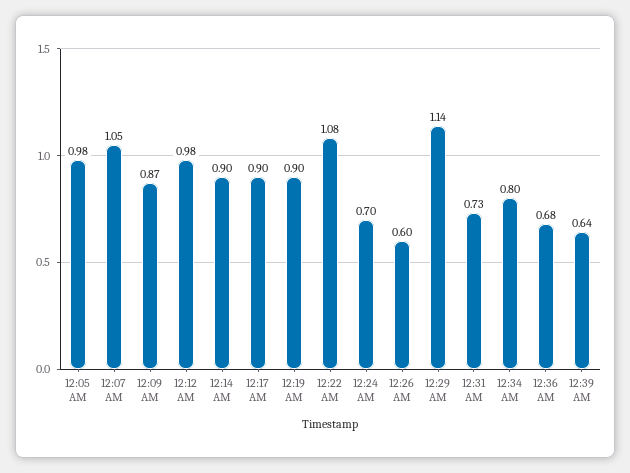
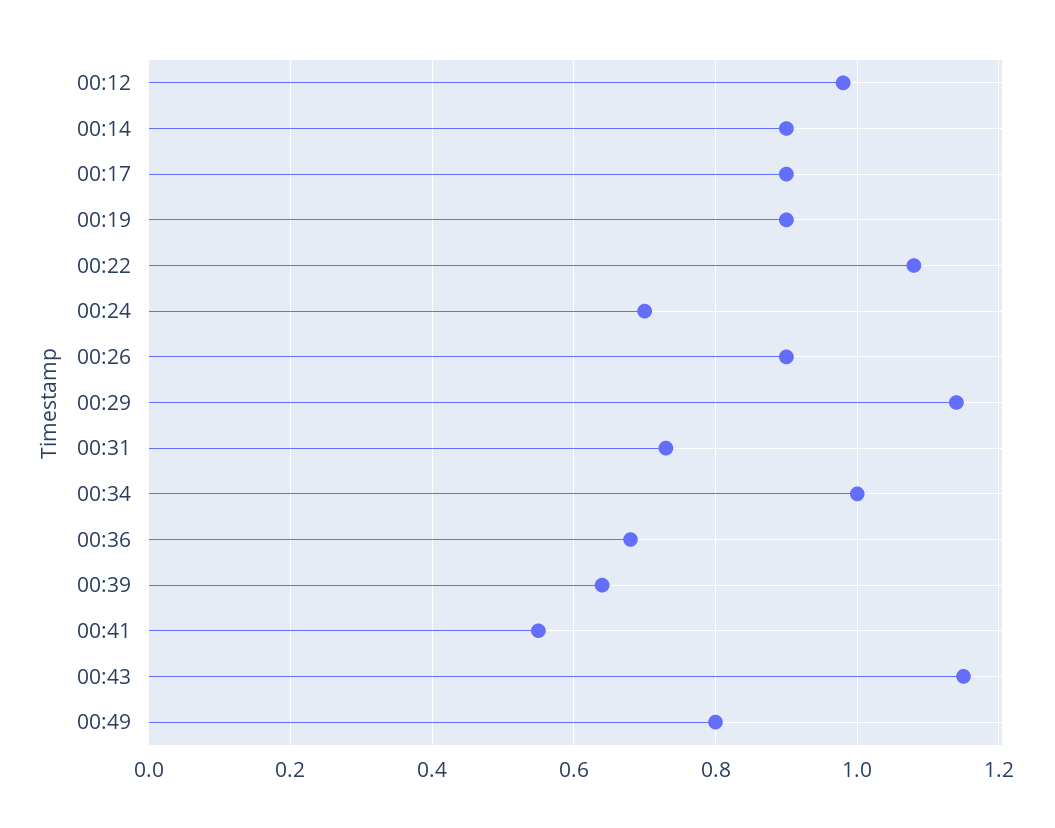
12:05 AM: 0.98 -> none
12:07 AM: 1.05 -> none
12:09 AM: 0.87 -> none
12:26 AM: 0.6 -> 0.9
12:34 AM: 0.8 -> 1
00:41: none -> 0.55
00:43: none -> 1.15
00:49: none -> 0.8

